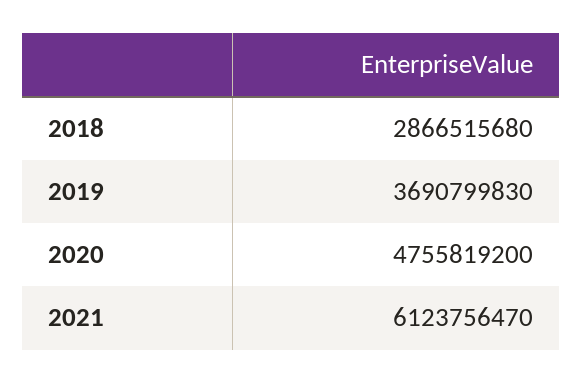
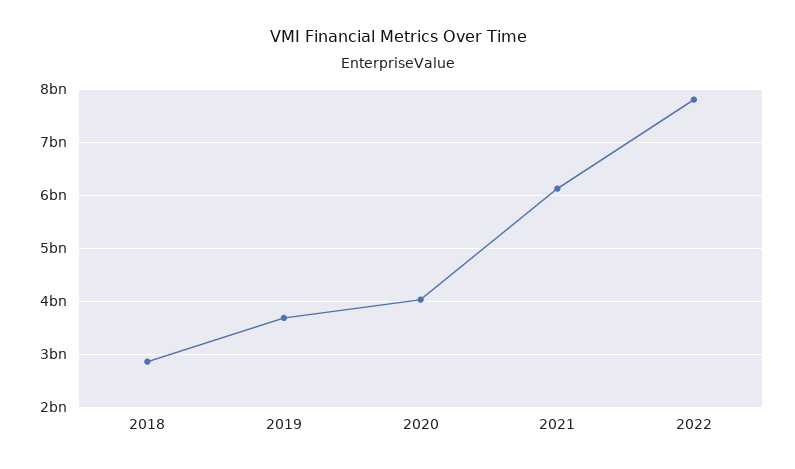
2020: 4755819200 -> 4000000000
2022: none -> 7800000000

